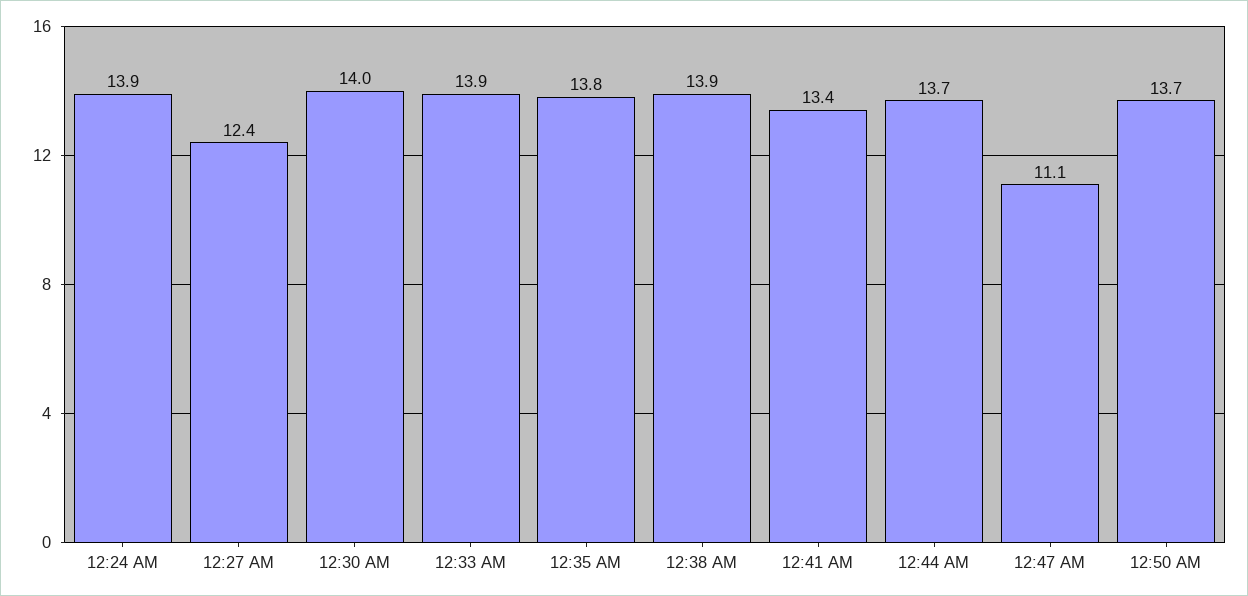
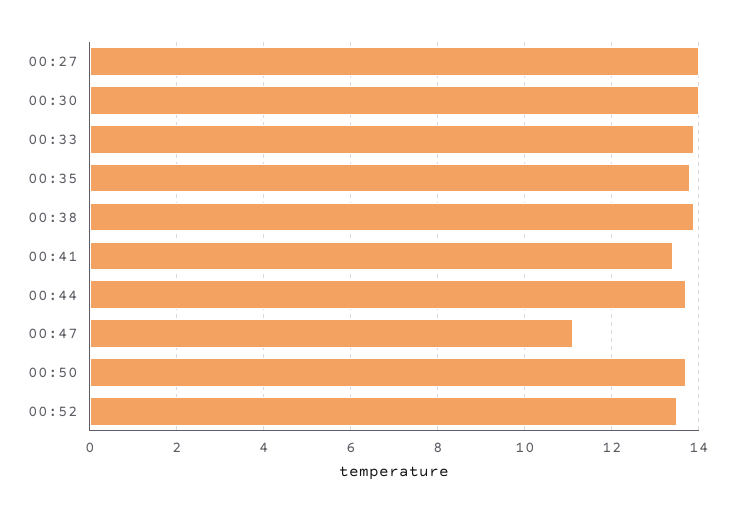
12:24 AM: 13.9 -> none
12:27 AM: 12.4 -> 14
00:52: none -> 13.5

